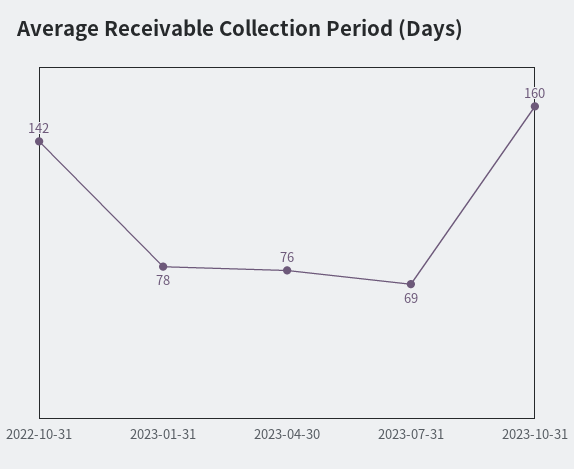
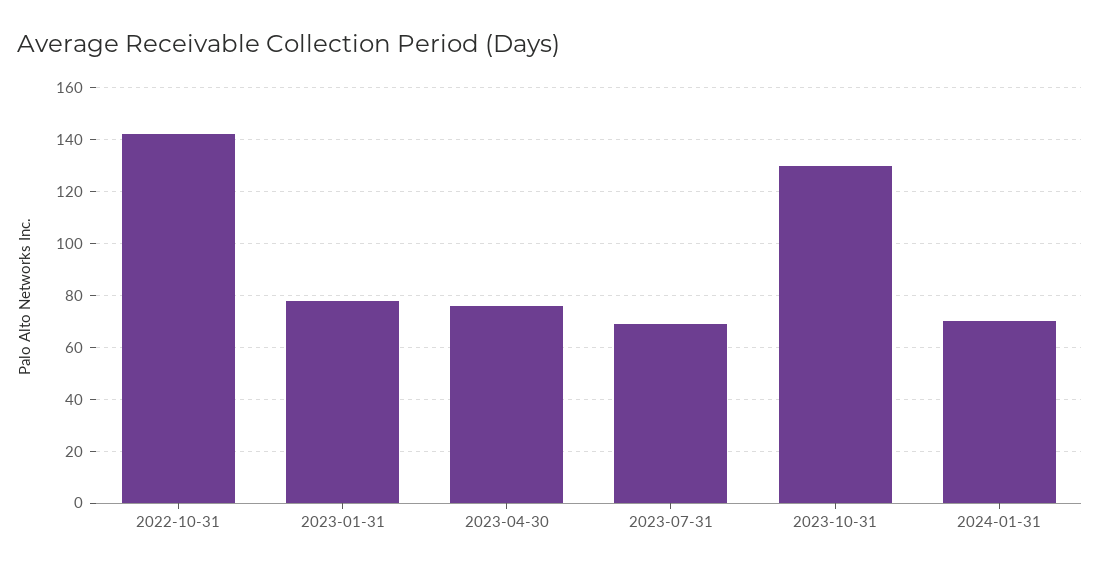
2023-10-31: 160 -> 130
2024-01-31: none -> 70

